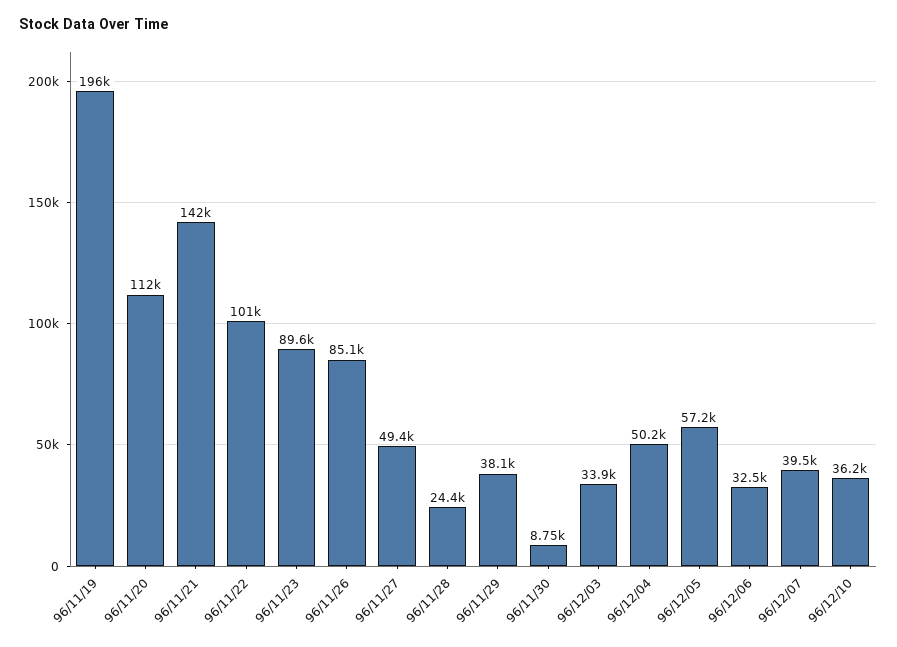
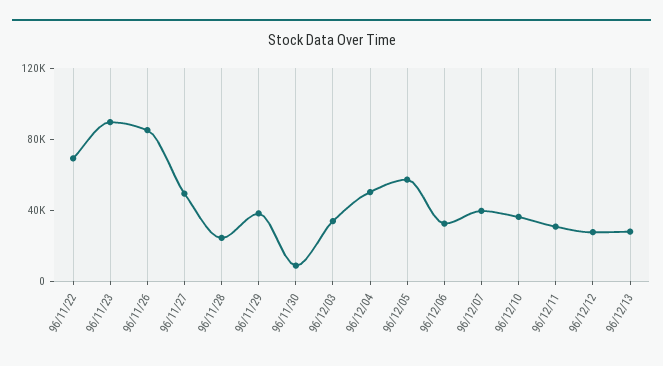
96/11/19: 196000 -> none
96/11/20: 112000 -> none
96/11/21: 142000 -> none
96/11/22: 101000 -> 70000
96/12/11: none -> 30000
96/12/12: none -> 30000
96/12/13: none -> 30000

